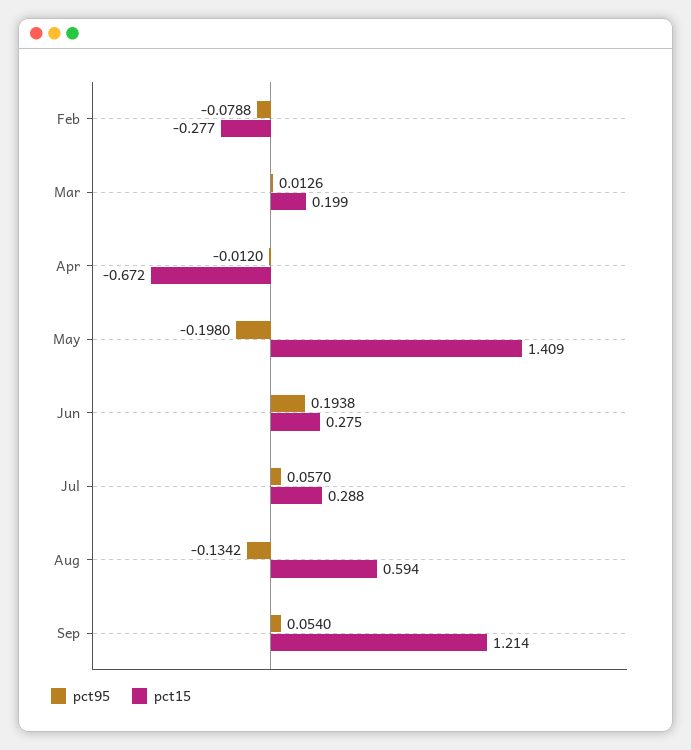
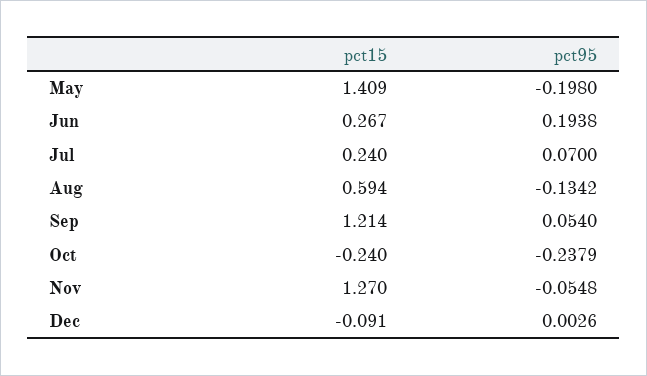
pct95, Feb: -0.0788 -> none
pct15, Feb: -0.277 -> none
pct95, Mar: 0.0126 -> none
pct15, Mar: 0.199 -> none
pct95, Apr: -0.012 -> none
pct15, Apr: -0.672 -> none
pct15, Jun: 0.275 -> 0.267
pct95, Jul: 0.057 -> 0.07
pct15, Jul: 0.288 -> 0.24
pct15, Oct: none -> -0.24
pct95, Oct: none -> -0.2379
pct15, Nov: none -> 1.27
pct95, Nov: none -> -0.0548
pct15, Dec: none -> -0.091
pct95, Dec: none -> 0.0026

